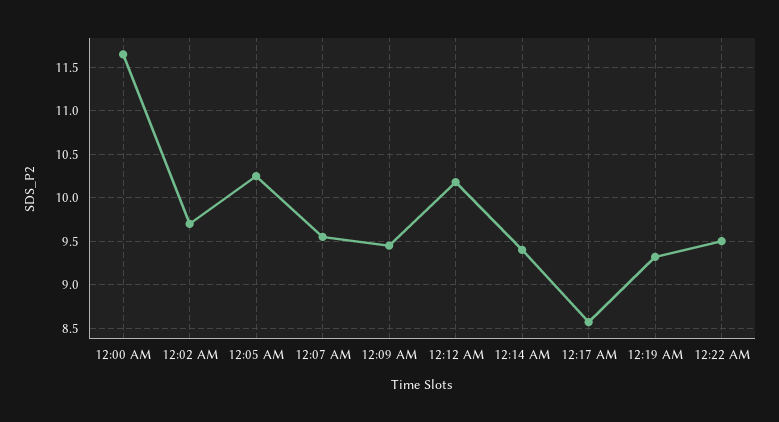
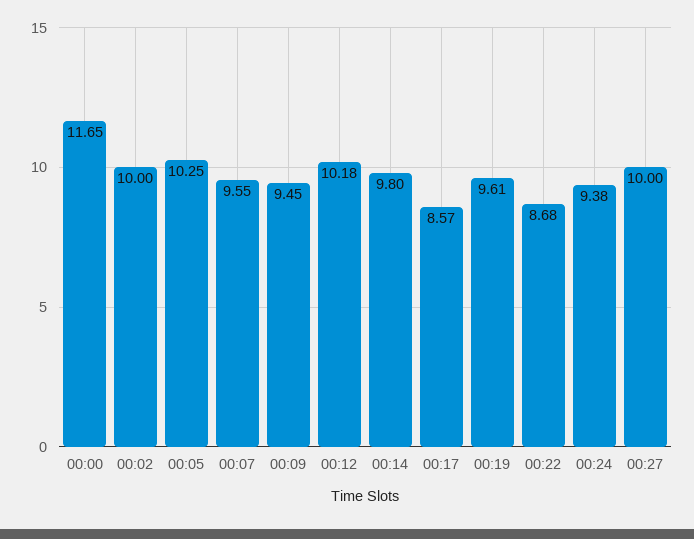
12:02 AM: 9.7 -> 10
12:14 AM: 9.4 -> 9.8
12:19 AM: 9.3 -> 9.61
12:22 AM: 9.5 -> 8.68
00:24: none -> 9.38
00:27: none -> 10

